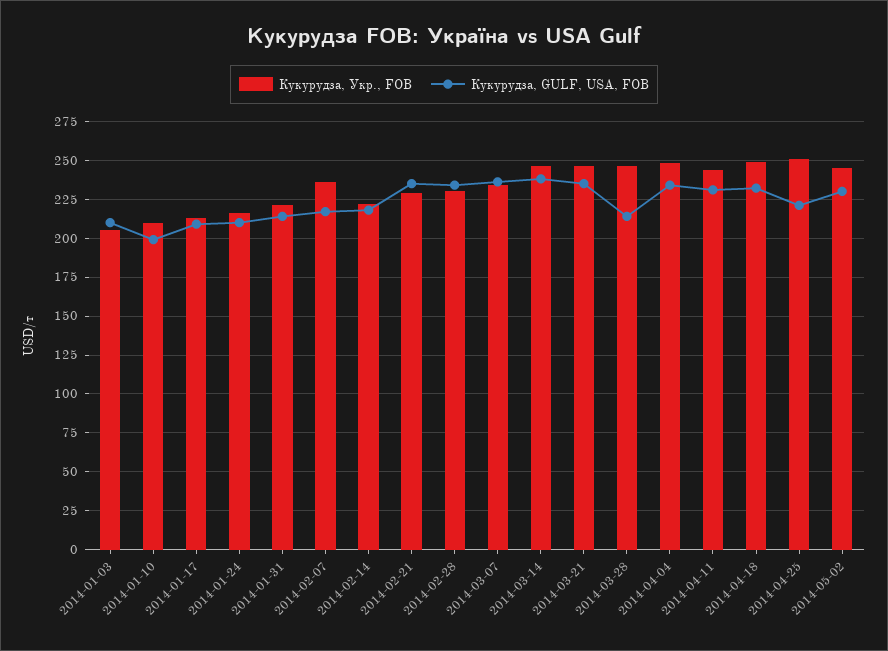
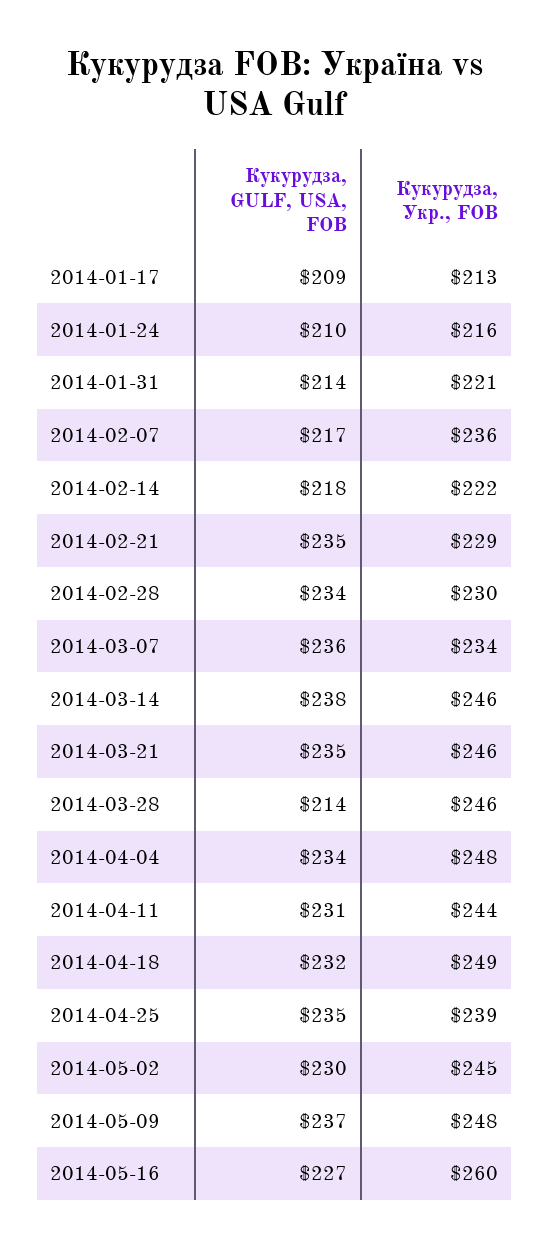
Кукурудза, Укр., FOB, 2014-01-03: 205 -> none
Кукурудза, GULF, USA, FOB, 2014-01-03: 210 -> none
Кукурудза, Укр., FOB, 2014-01-10: 210 -> none
Кукурудза, GULF, USA, FOB, 2014-01-10: 200 -> none
Кукурудза, Укр., FOB, 2014-04-25: 250 -> 239
Кукурудза, GULF, USA, FOB, 2014-04-25: 220 -> 235
Кукурудза, GULF, USA, FOB, 2014-05-09: none -> 237
Кукурудза, Укр., FOB, 2014-05-09: none -> 248
Кукурудза, GULF, USA, FOB, 2014-05-16: none -> 227
Кукурудза, Укр., FOB, 2014-05-16: none -> 260

